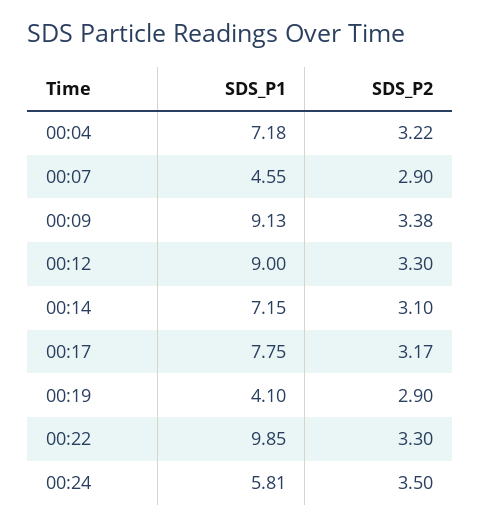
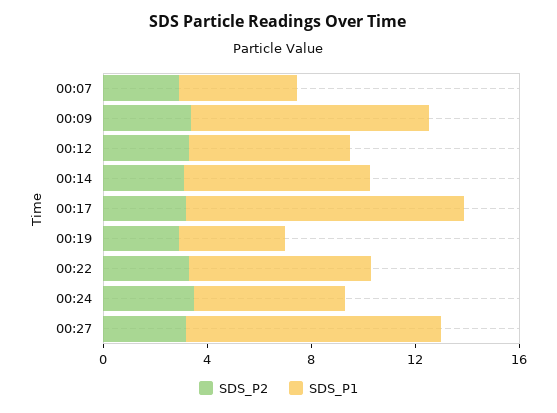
SDS_P1, 00:04: 7.18 -> none
SDS_P2, 00:04: 3.22 -> none
SDS_P1, 00:12: 9 -> 6
SDS_P1, 00:17: 7.75 -> 11
SDS_P1, 00:22: 9.85 -> 7
SDS_P2, 00:27: none -> 3
SDS_P1, 00:27: none -> 10

